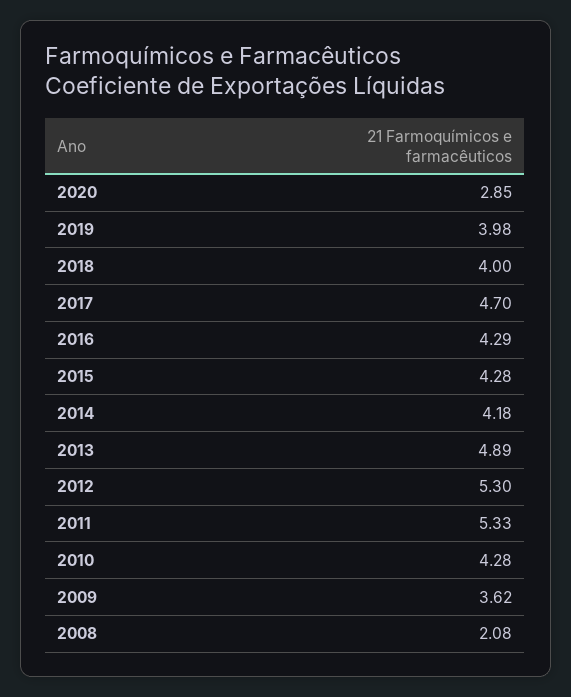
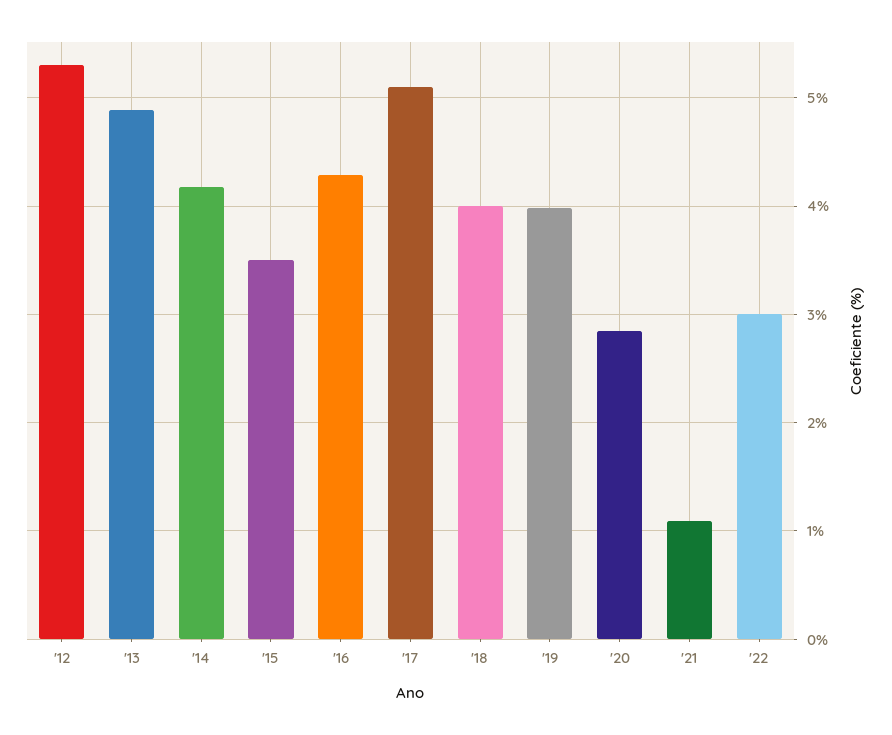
2017: 4.7 -> 5.1
2015: 4.28 -> 3.5
2011: 5.33 -> none
2010: 4.28 -> none
2009: 3.62 -> none
2008: 2.08 -> none
'21: none -> 1.1
'22: none -> 3

